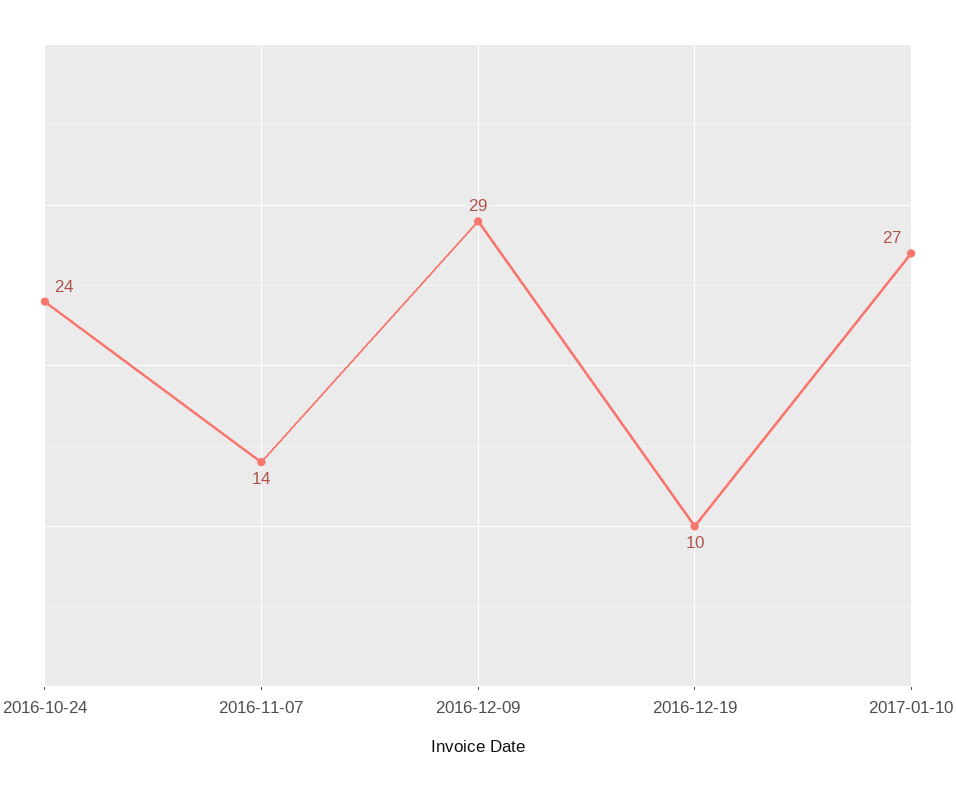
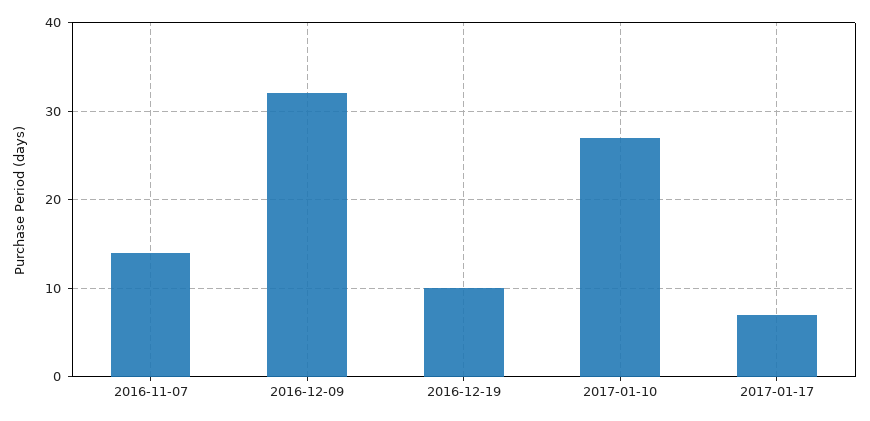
2016-10-24: 24 -> none
2016-12-09: 29 -> 32
2017-01-17: none -> 7

